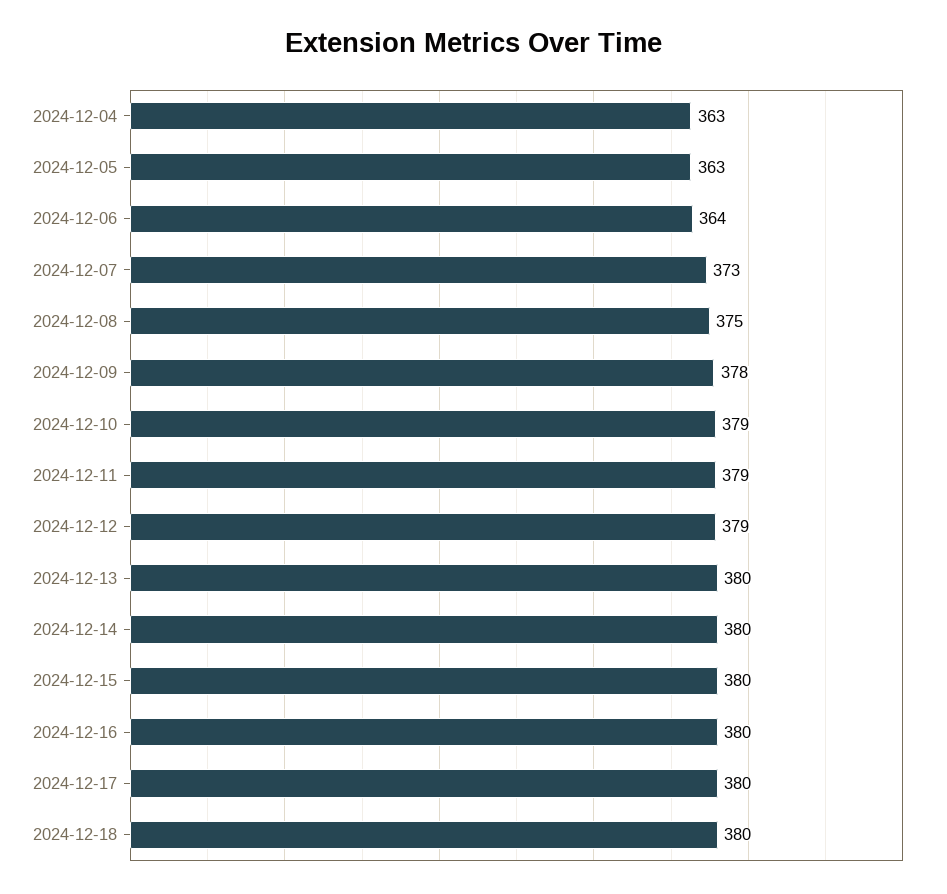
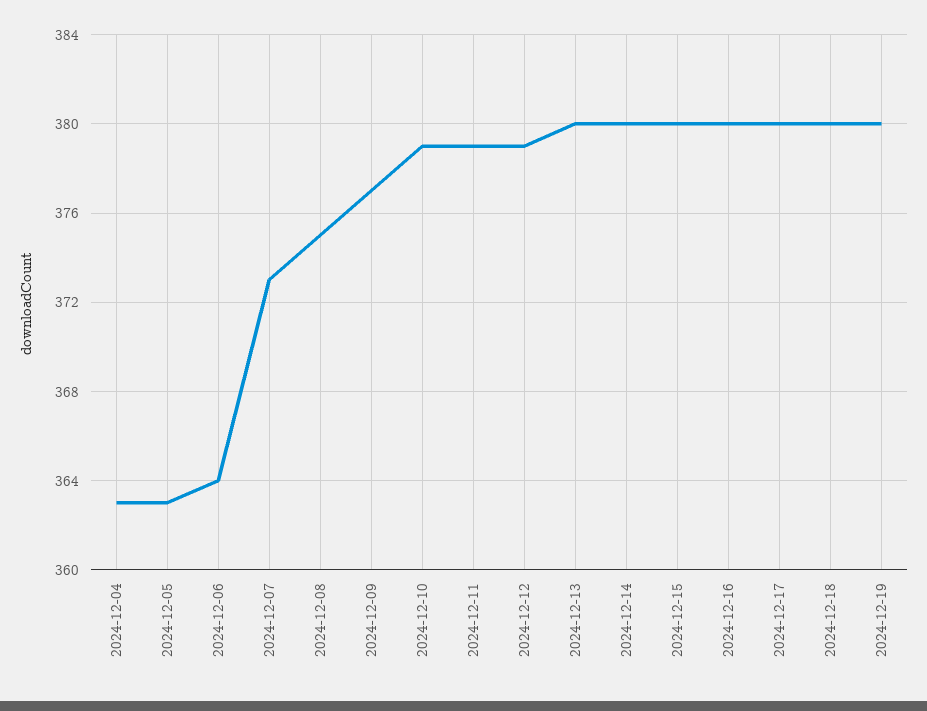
2024-12-09: 378 -> 377
2024-12-19: none -> 380

